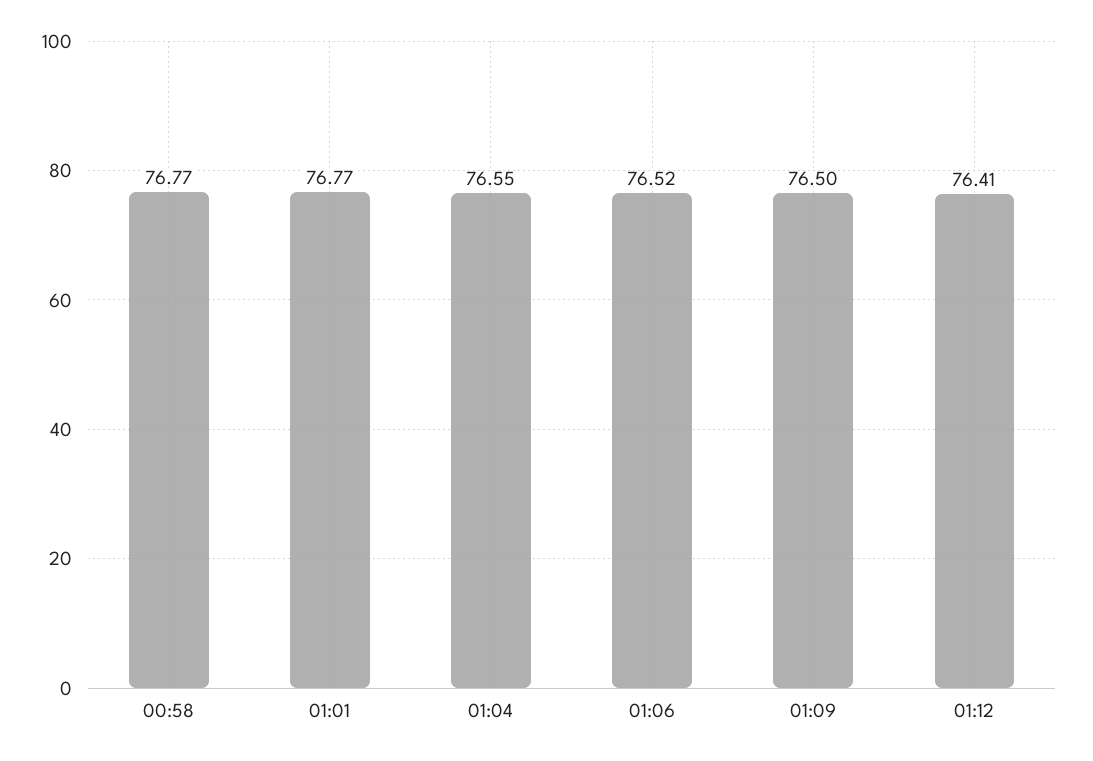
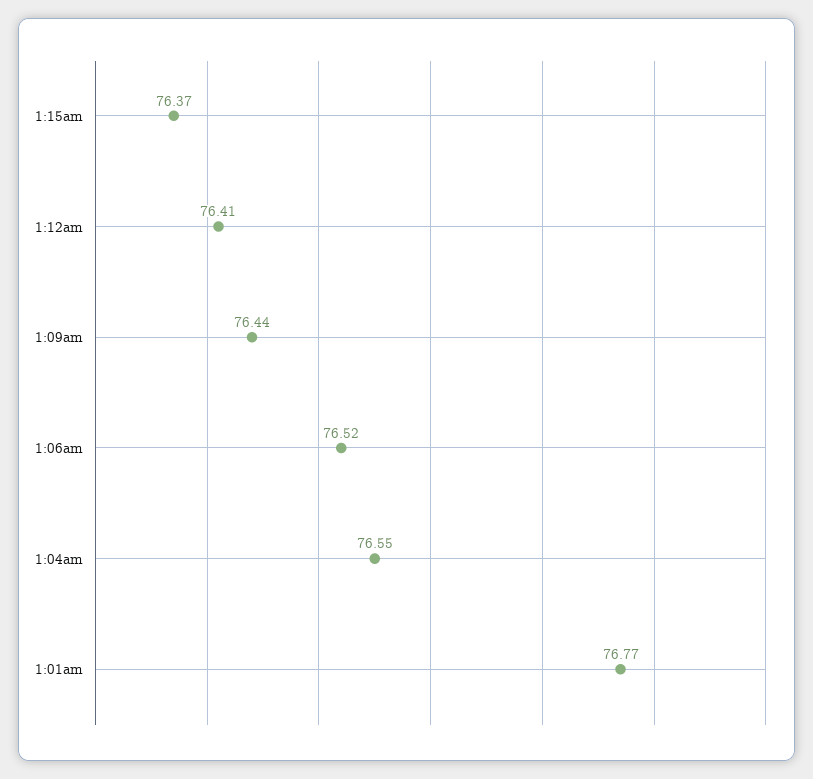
00:58: 76.77 -> none
01:09: 76.5 -> 76.44
1:15am: none -> 76.37

